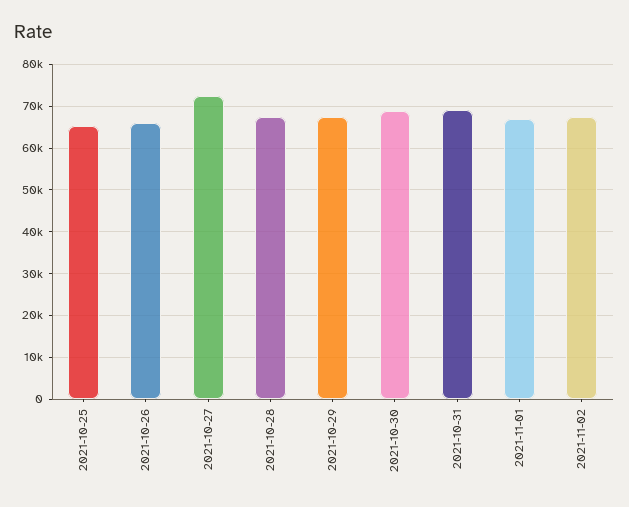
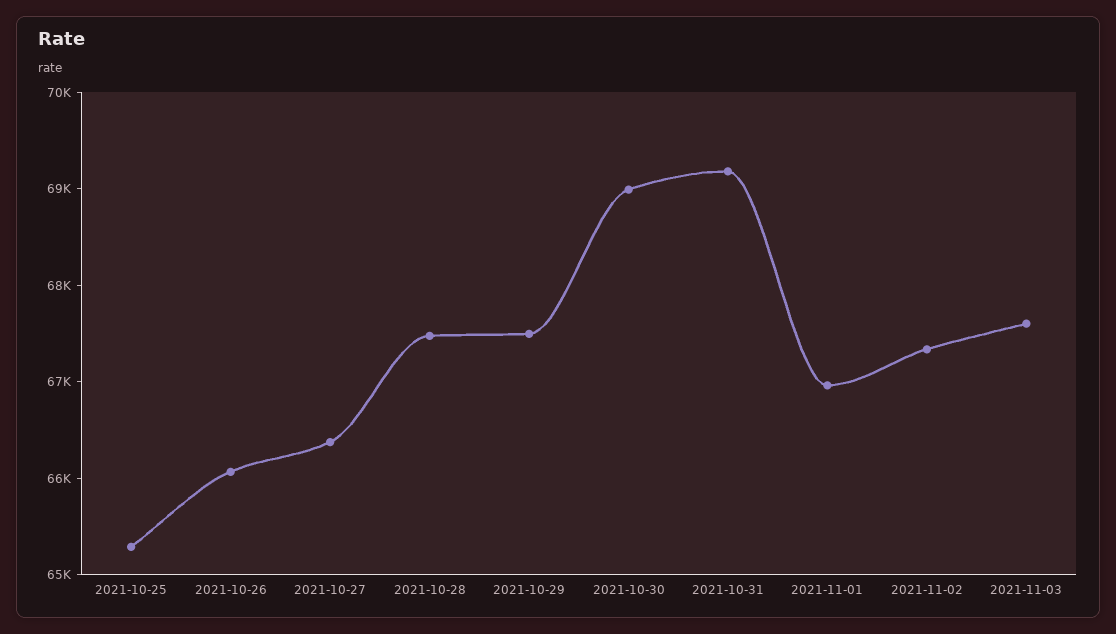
2021-10-27: 72000 -> 66400
2021-11-03: none -> 67600

